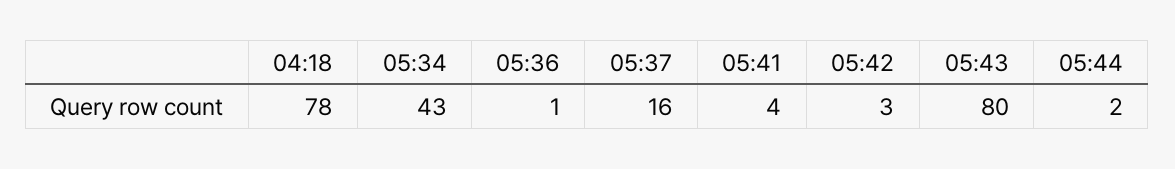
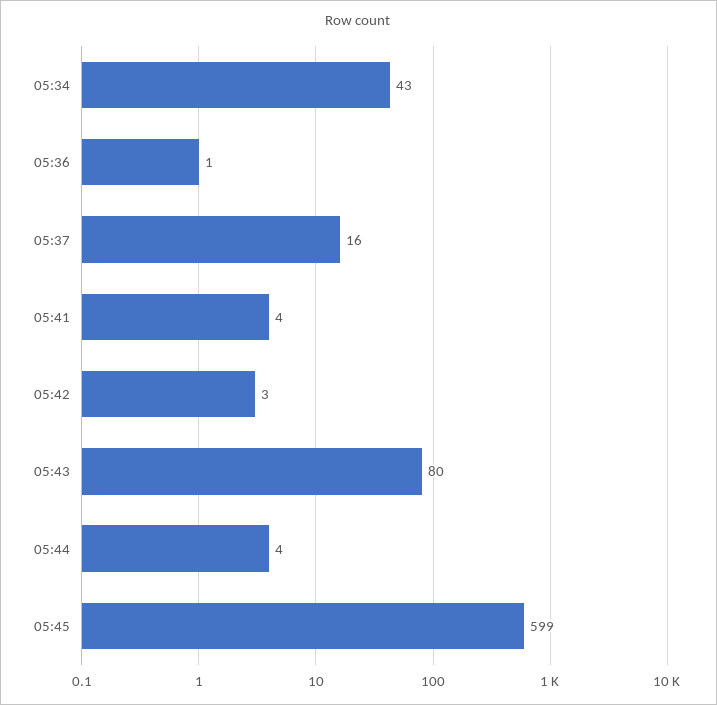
04:18: 78 -> none
05:44: 2 -> 4
05:45: none -> 599

